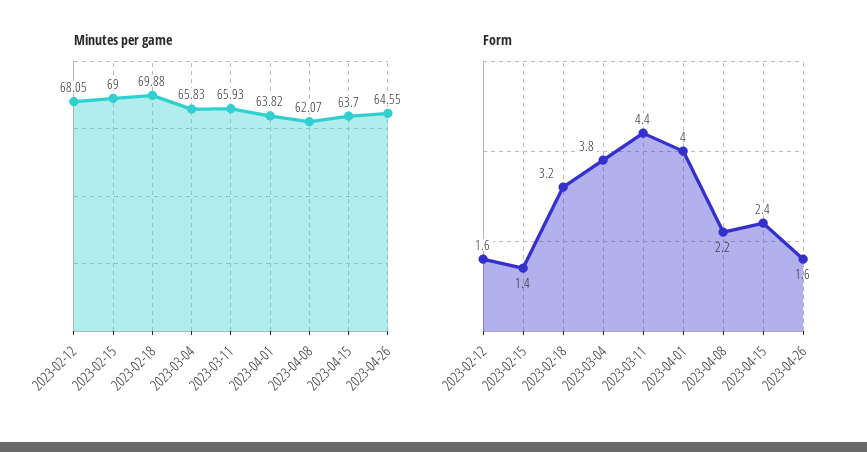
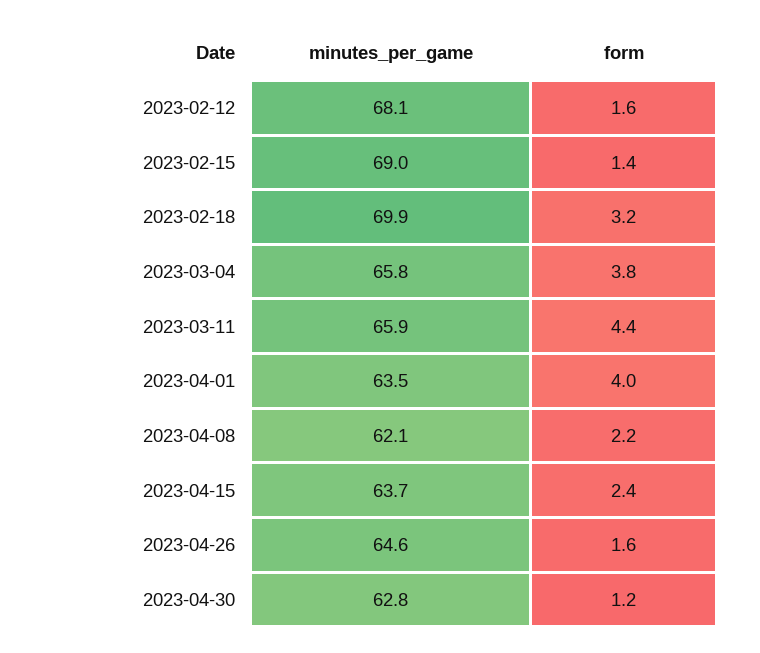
Minutes per game, 2023-04-01: 63.82 -> 63.5
Minutes per game, 2023-04-30: none -> 62.8
Form, 2023-04-30: none -> 1.2

